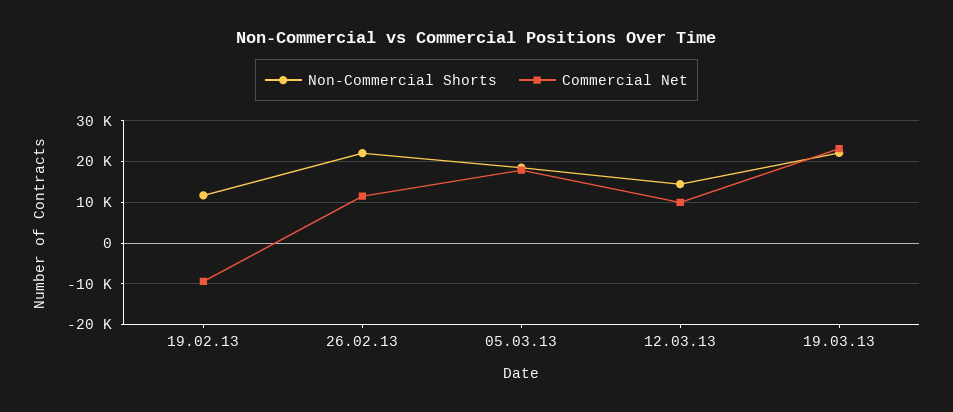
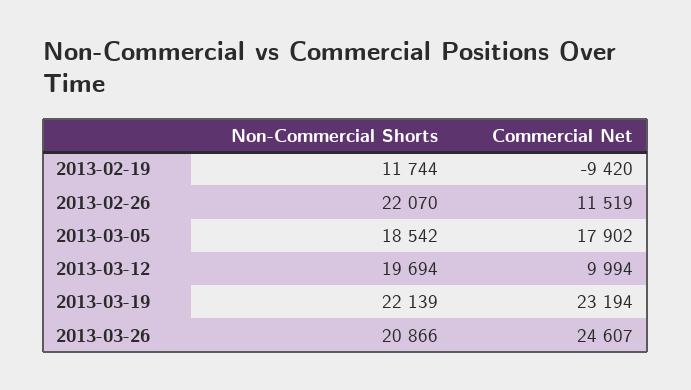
Non-Commercial Shorts, 12.03.13: 14000 -> 19694
Non-Commercial Shorts, 2013-03-26: none -> 20866
Commercial Net, 2013-03-26: none -> 24607

